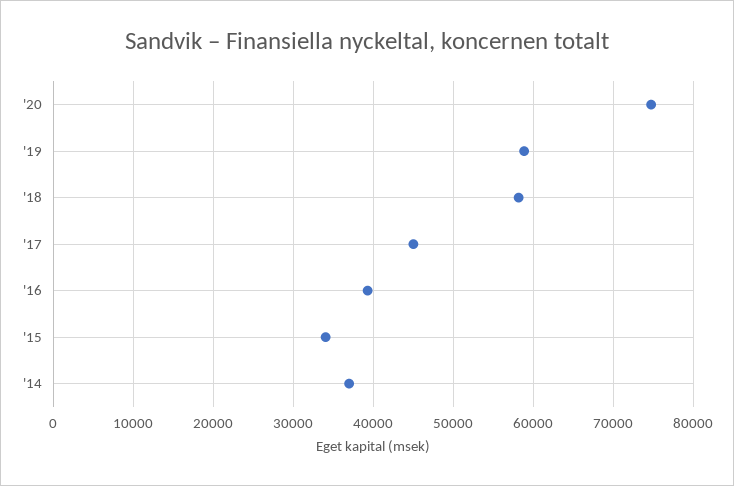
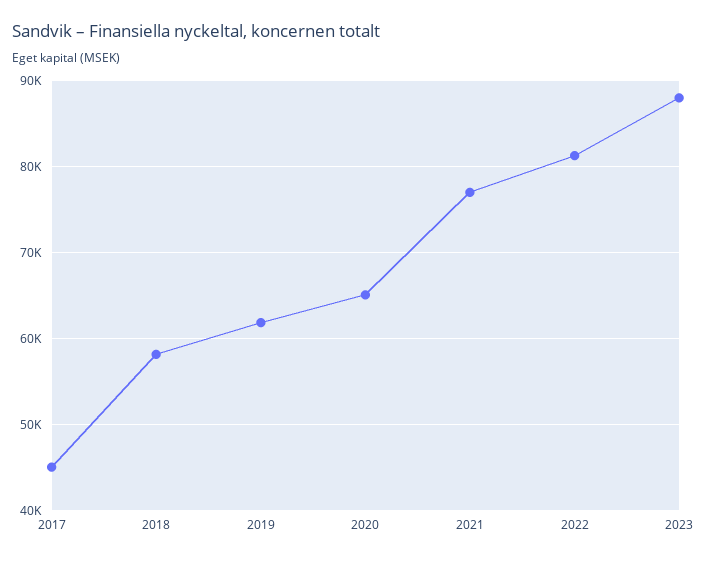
'20: 75000 -> 65000
'19: 59000 -> 62000
'16: 39000 -> none
'15: 34000 -> none
'14: 37000 -> none
2021: none -> 77000
2022: none -> 81000
2023: none -> 88000

